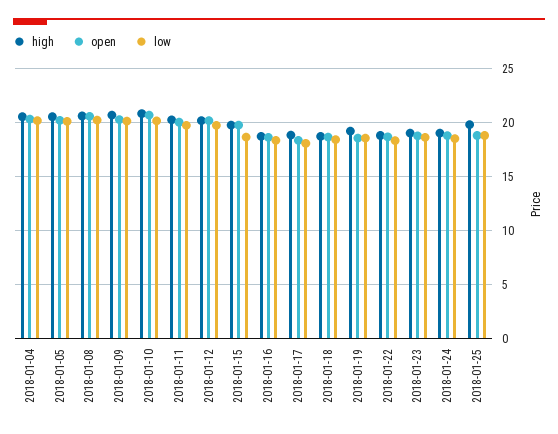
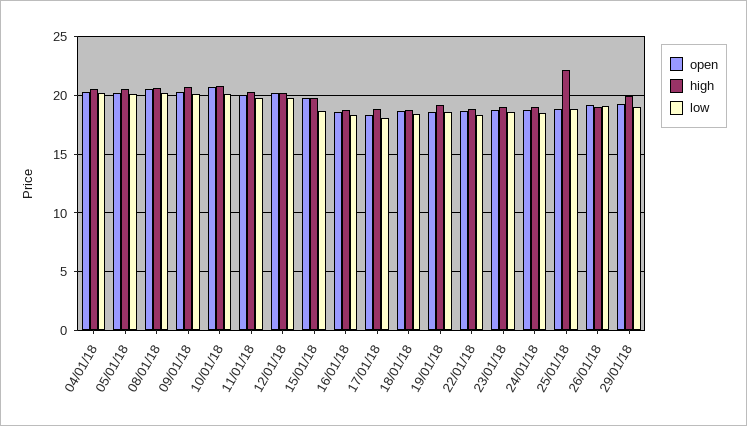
high, 2018-01-25: 20 -> 22
open, 26/01/18: none -> 19
high, 26/01/18: none -> 19
low, 26/01/18: none -> 19
open, 29/01/18: none -> 19
high, 29/01/18: none -> 20
low, 29/01/18: none -> 19

